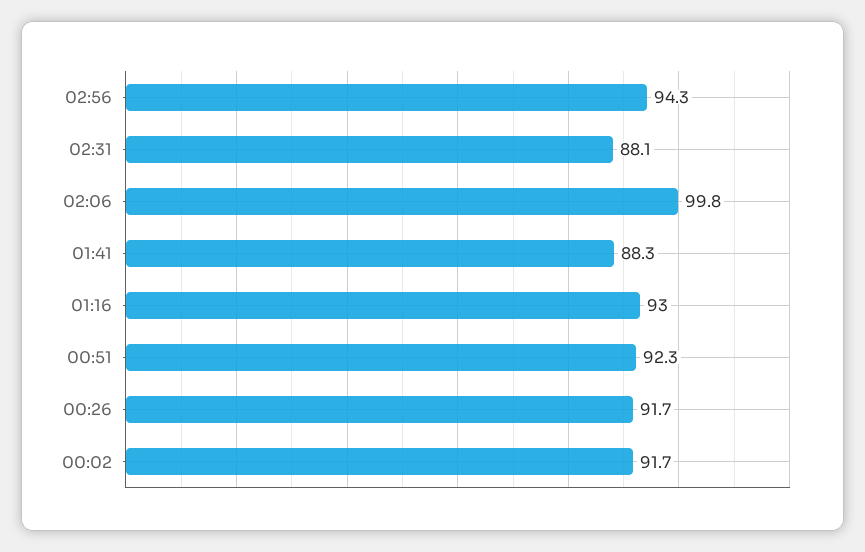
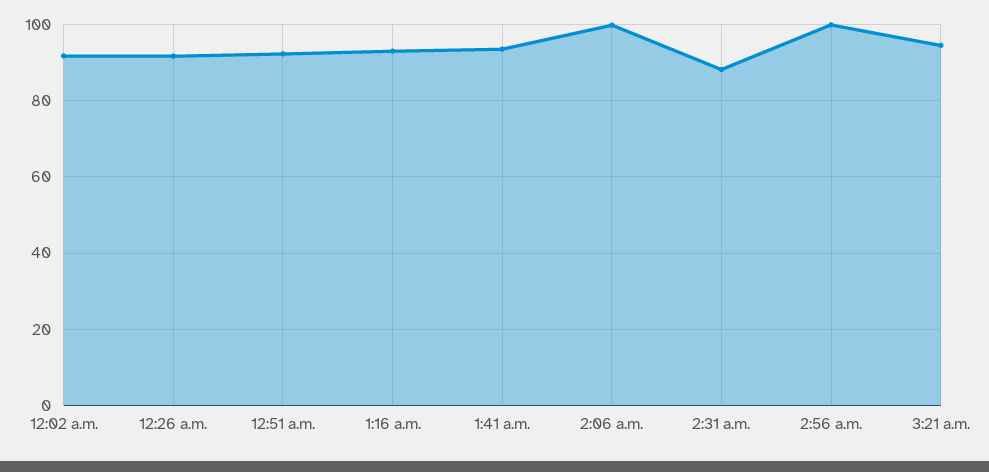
02:56: 94.3 -> 100
01:41: 88.3 -> 94
3:21 a.m.: none -> 94

